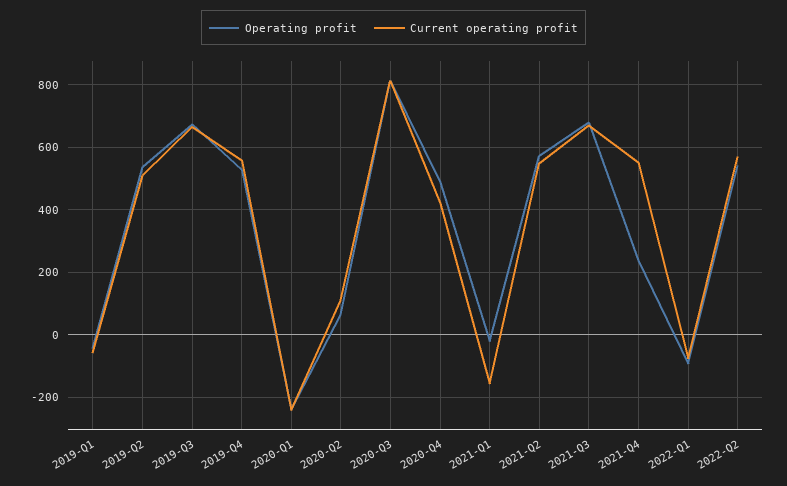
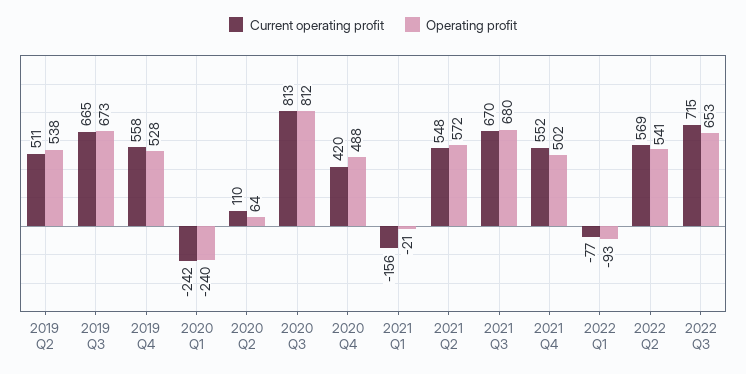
Operating profit, 2019-Q1: -40 -> none
Current operating profit, 2019-Q1: -60 -> none
Operating profit, 2021-Q4: 240 -> 502
Current operating profit, 2022 Q3: none -> 715
Operating profit, 2022 Q3: none -> 653

